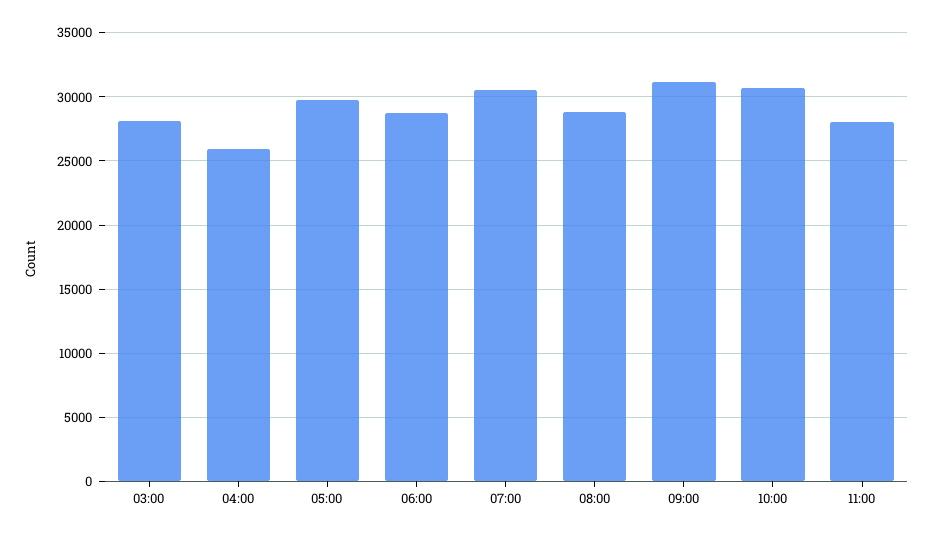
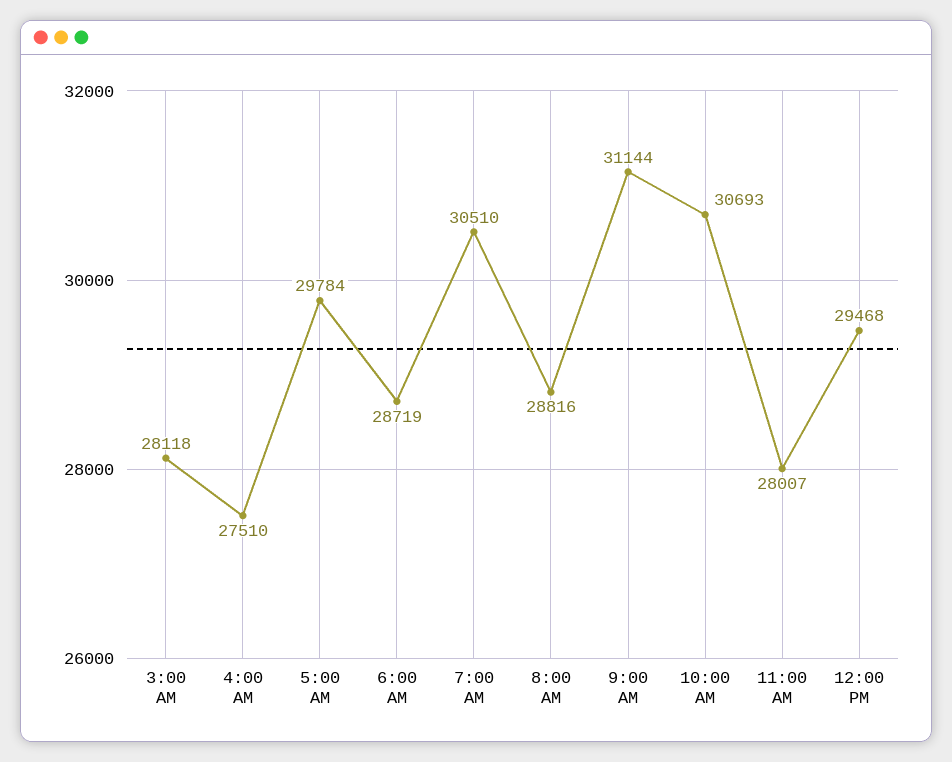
04:00: 26000 -> 27510
12:00 PM: none -> 29468

